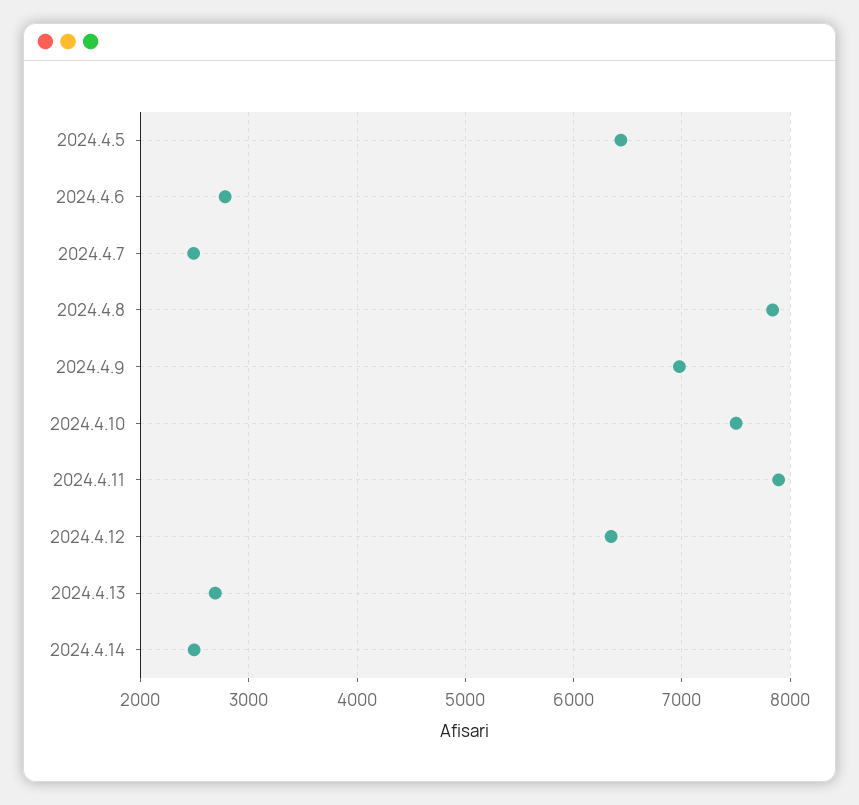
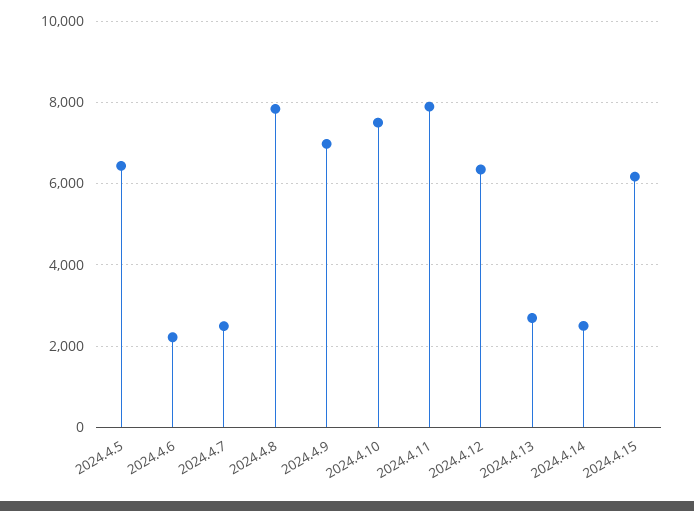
2024.4.6: 2800 -> 2200
2024.4.15: none -> 6200

